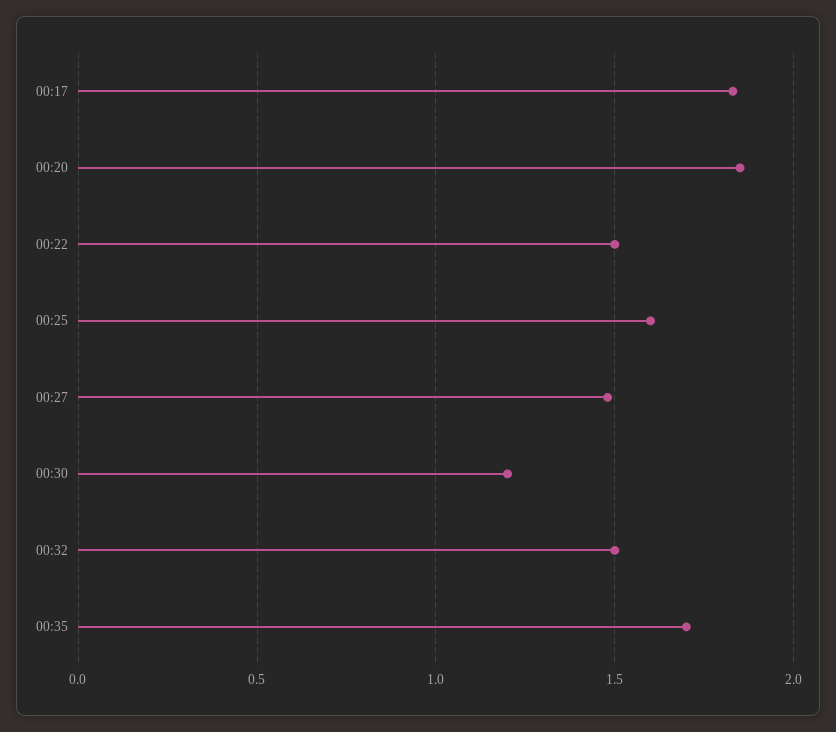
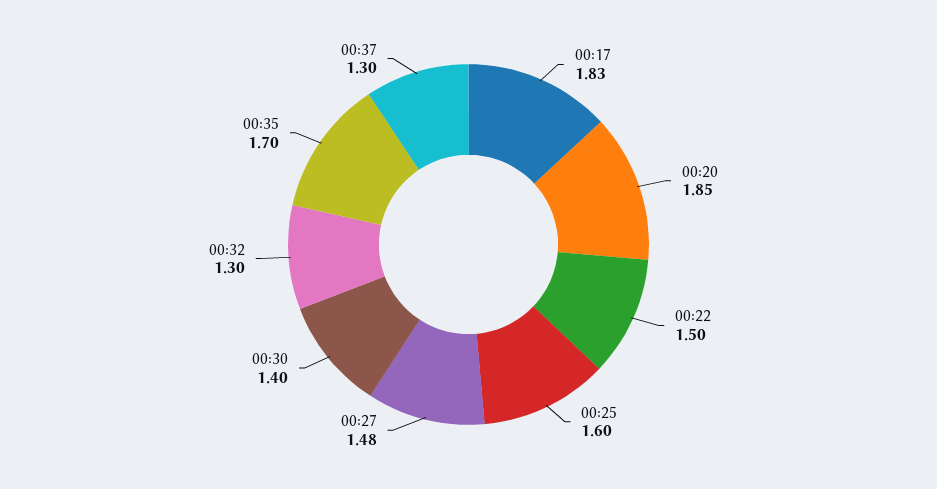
00:30: 1.2 -> 1.4
00:32: 1.5 -> 1.3
00:37: none -> 1.3

